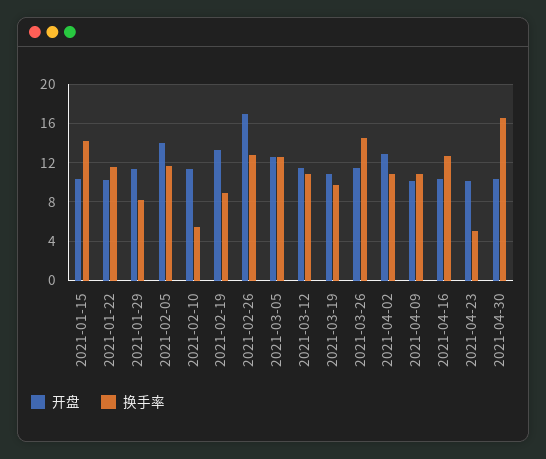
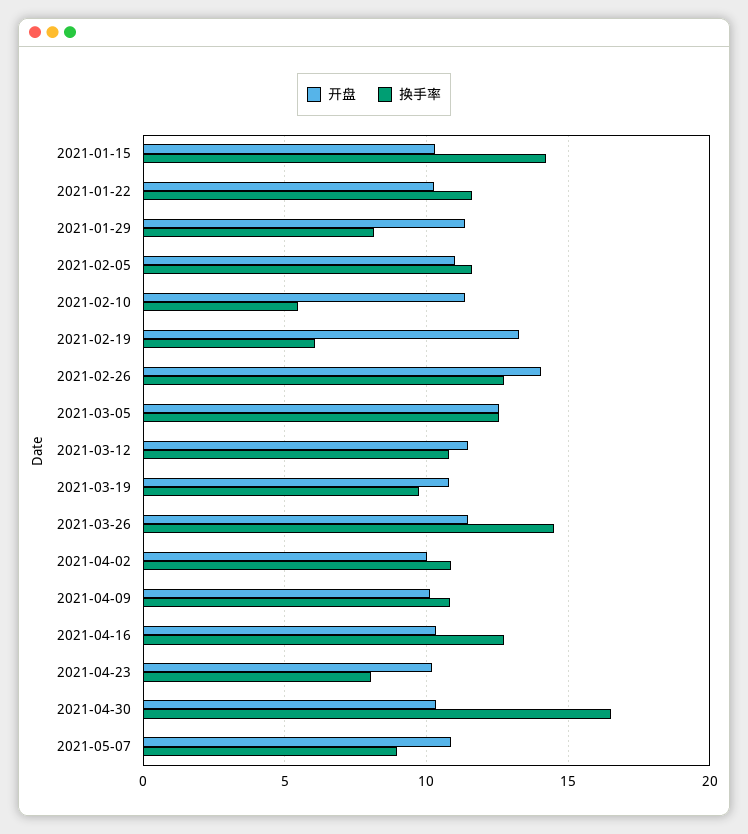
开盘, 2021-02-05: 14 -> 11
换手率, 2021-02-19: 9 -> 6
开盘, 2021-02-26: 17 -> 14
开盘, 2021-04-02: 13 -> 10
换手率, 2021-04-23: 5 -> 8
开盘, 2021-05-07: none -> 11
换手率, 2021-05-07: none -> 9

